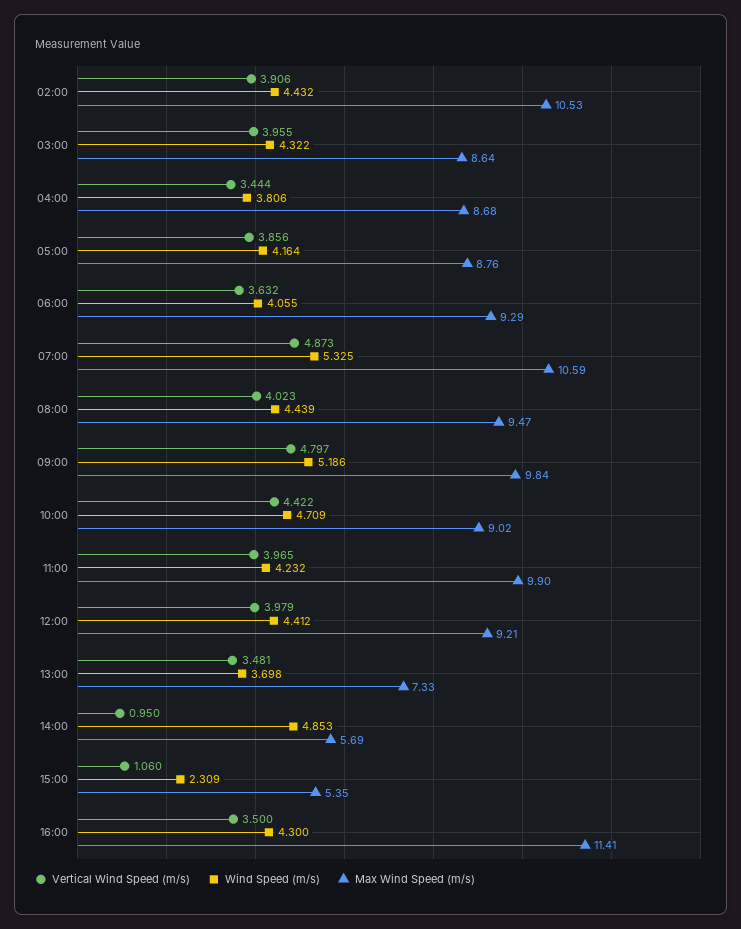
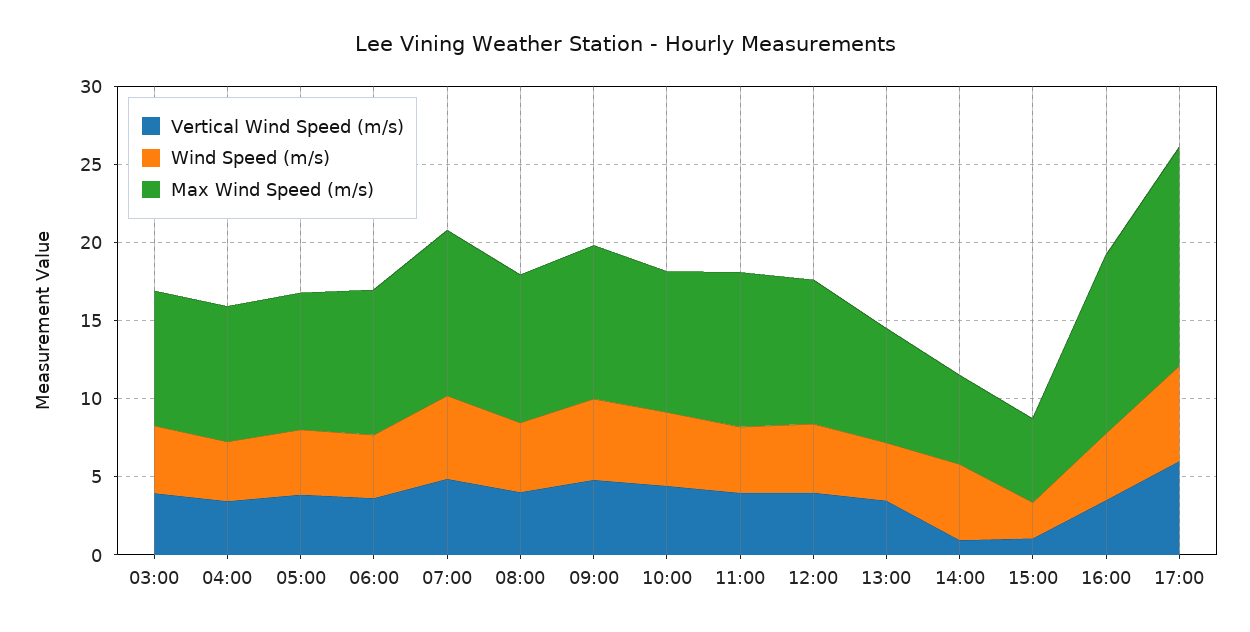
Vertical Wind Speed (m/s), 02:00: 3.906 -> none
Wind Speed (m/s), 02:00: 4.432 -> none
Max Wind Speed (m/s), 02:00: 10.53 -> none
Vertical Wind Speed (m/s), 17:00: none -> 6
Wind Speed (m/s), 17:00: none -> 6
Max Wind Speed (m/s), 17:00: none -> 14

